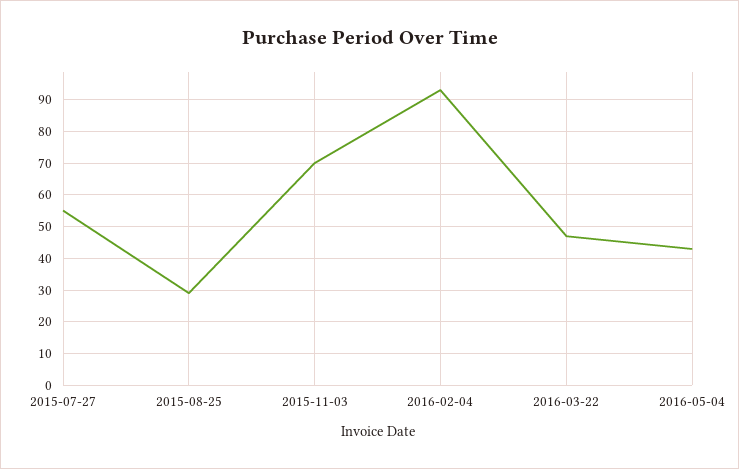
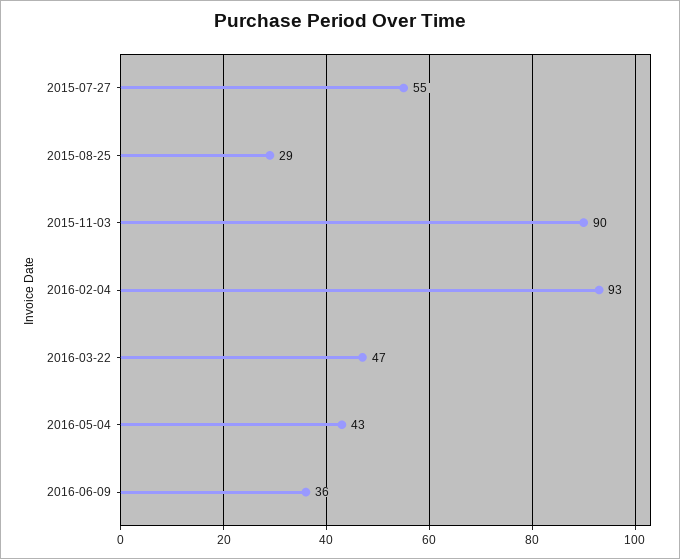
2015-11-03: 70 -> 90
2016-06-09: none -> 36

